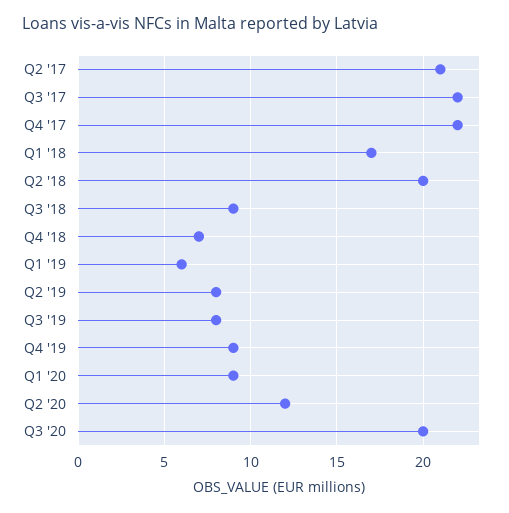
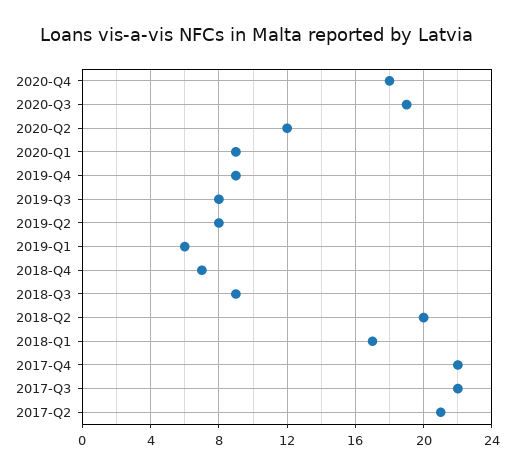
Q3 '20: 20 -> 19
2020-Q4: none -> 18

